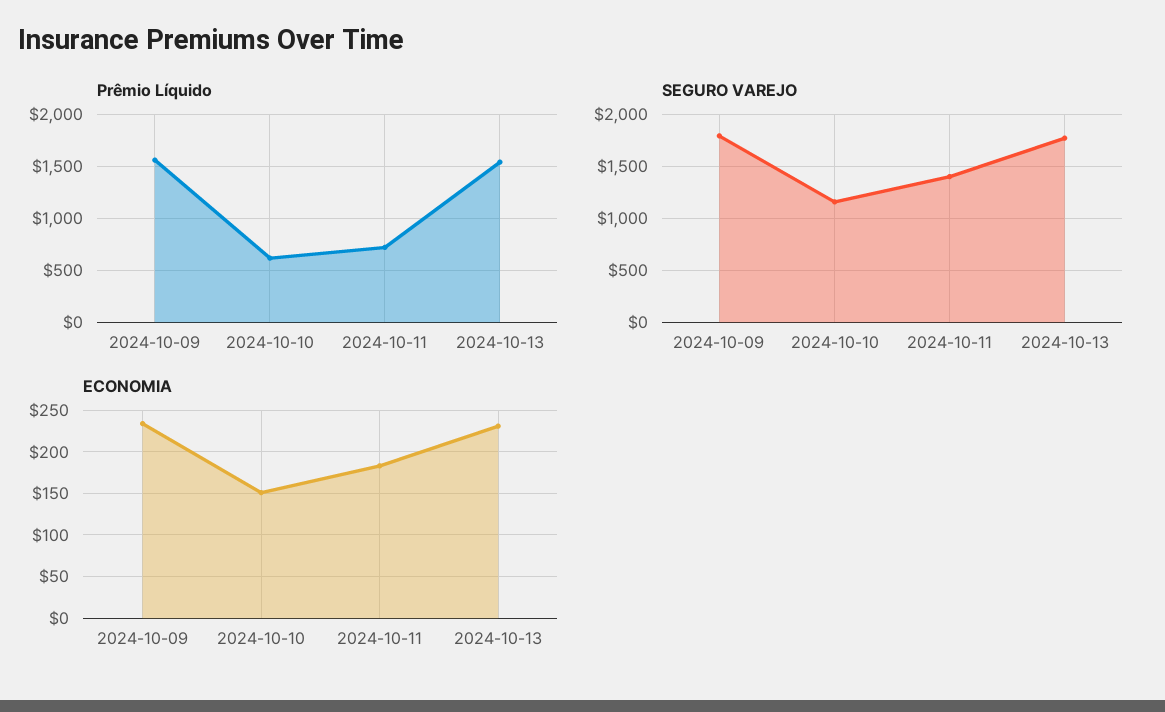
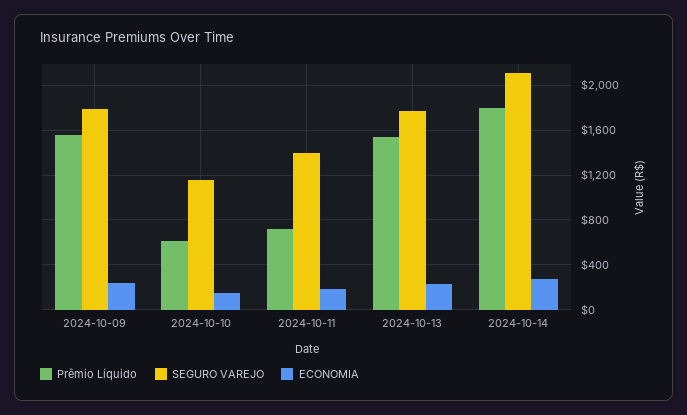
Prêmio Líquido, 2024-10-14: none -> 1800
SEGURO VAREJO, 2024-10-14: none -> 2100
ECONOMIA, 2024-10-14: none -> 300

